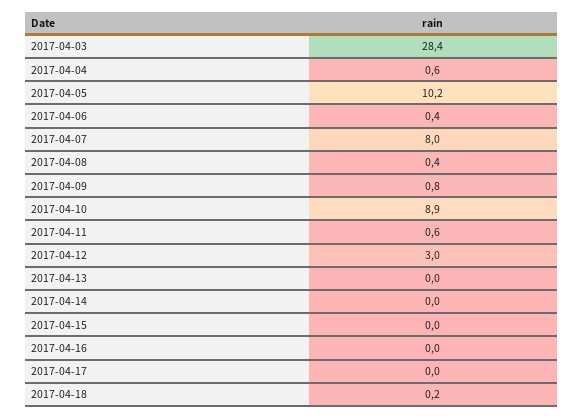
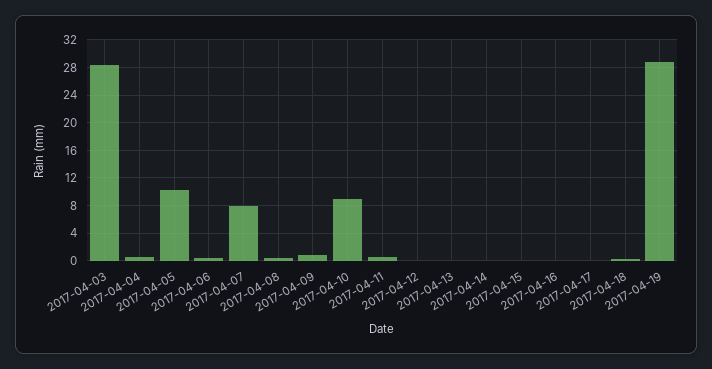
2017-04-12: 3 -> 0
2017-04-19: none -> 29

